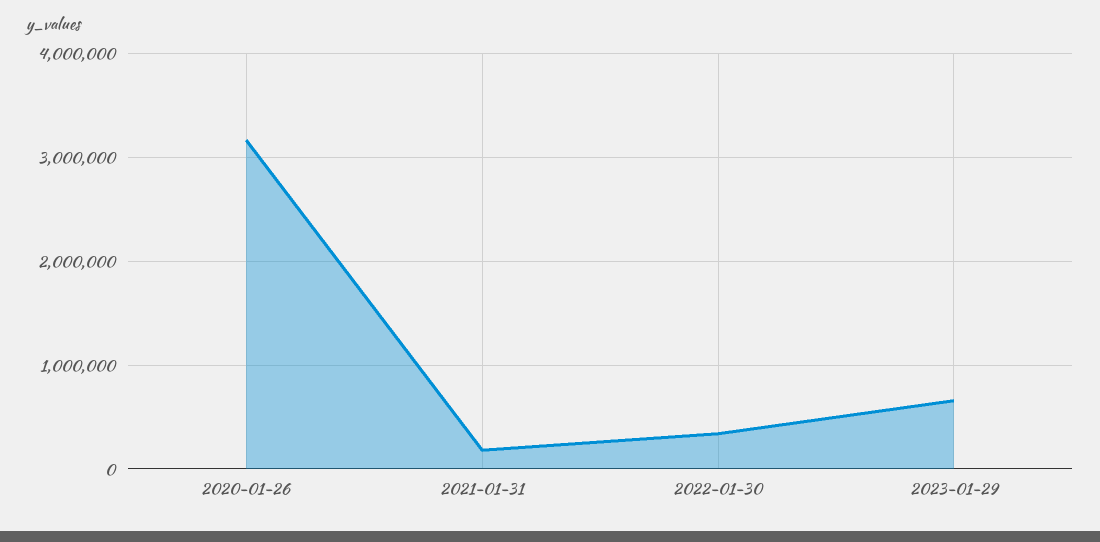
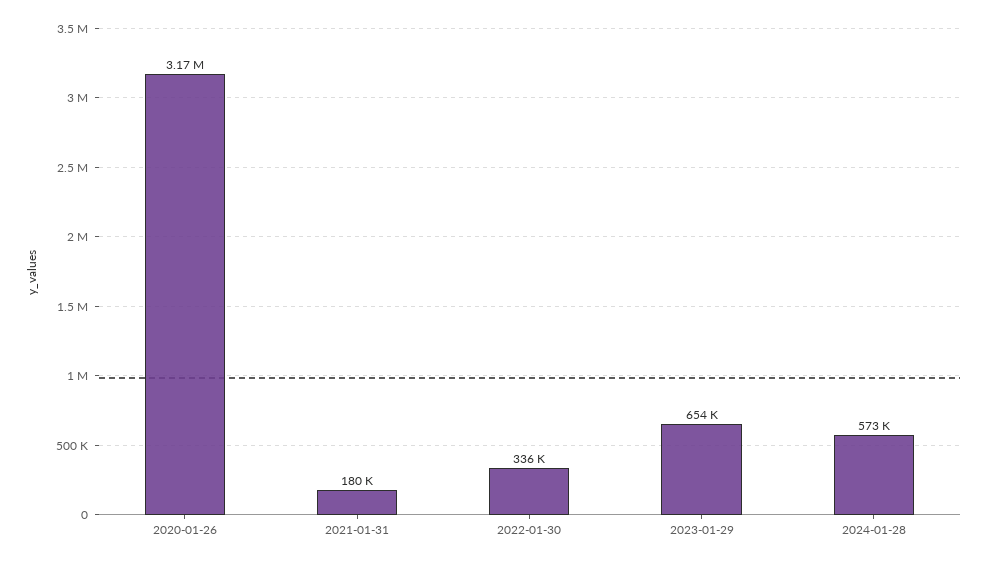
2024-01-28: none -> 573000

